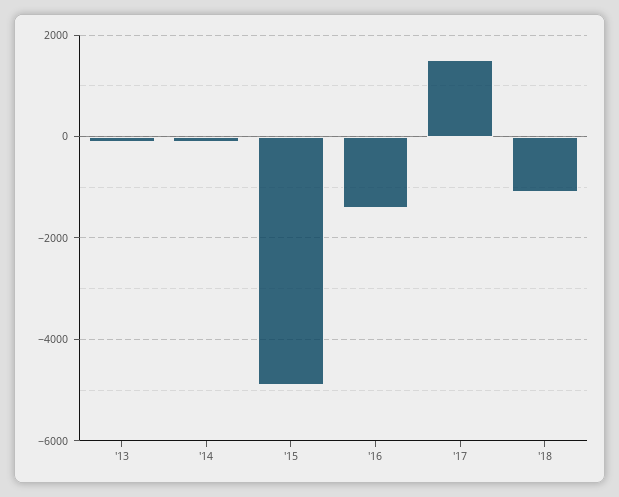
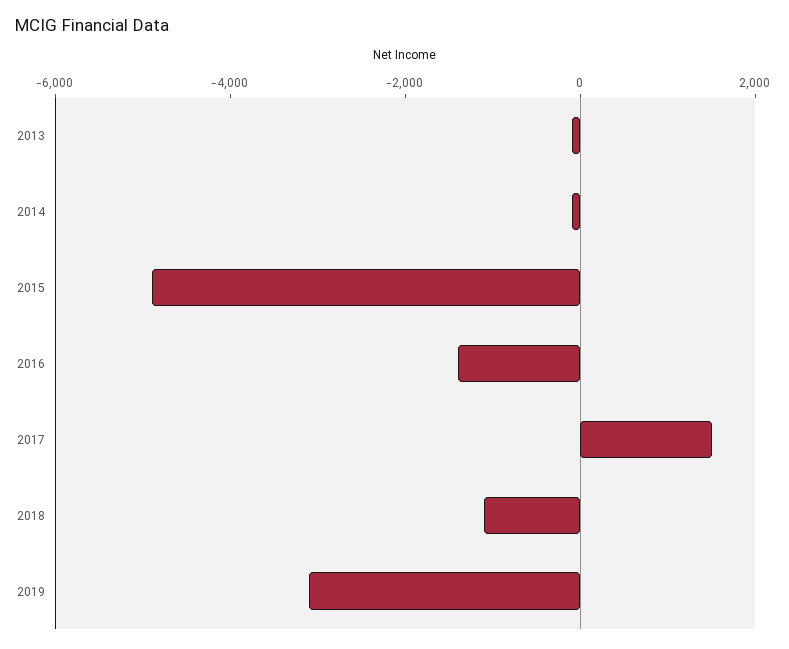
2019: none -> -3000

